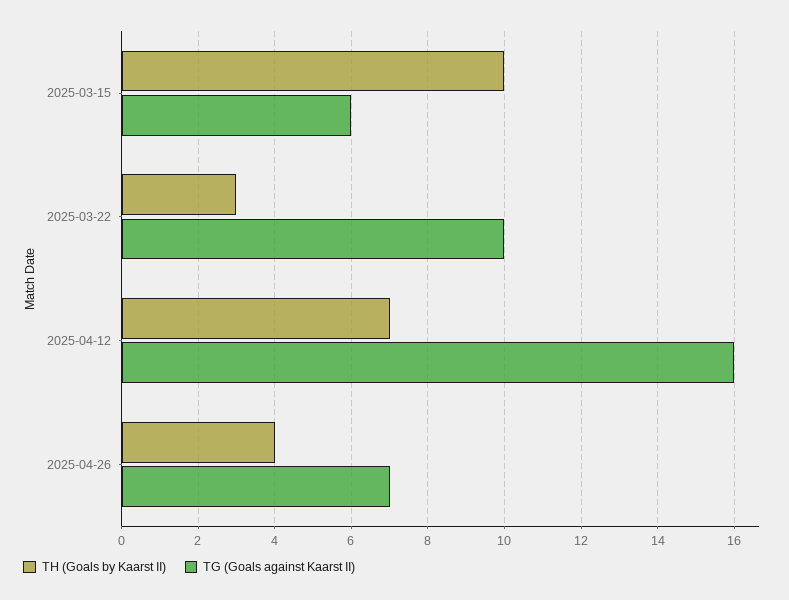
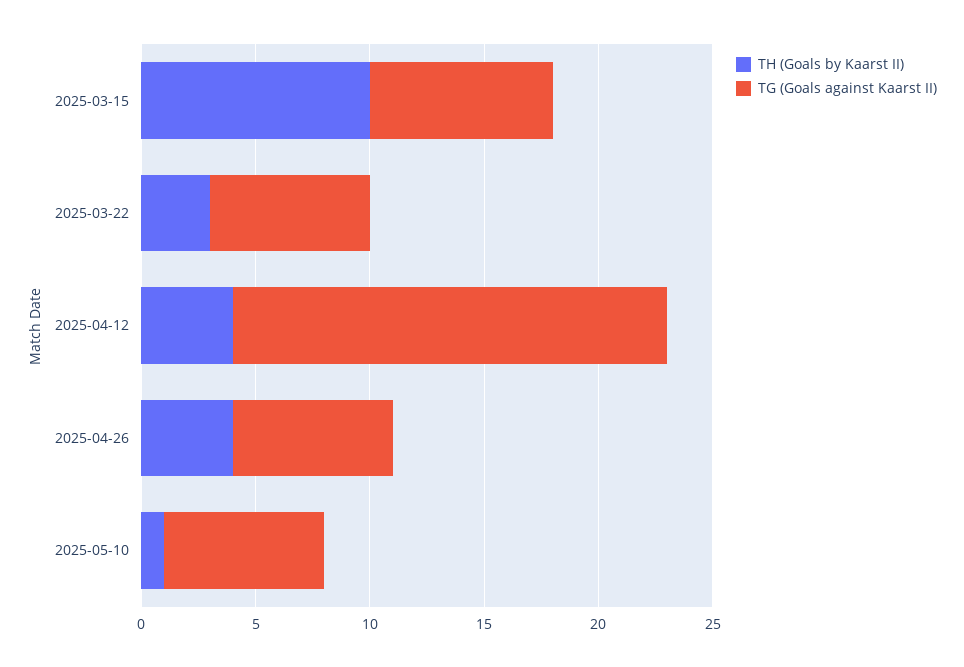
TG (Goals against Kaarst II), 2025-03-15: 6 -> 8
TG (Goals against Kaarst II), 2025-03-22: 10 -> 7
TH (Goals by Kaarst II), 2025-04-12: 7 -> 4
TG (Goals against Kaarst II), 2025-04-12: 16 -> 19
TH (Goals by Kaarst II), 2025-05-10: none -> 1
TG (Goals against Kaarst II), 2025-05-10: none -> 7

